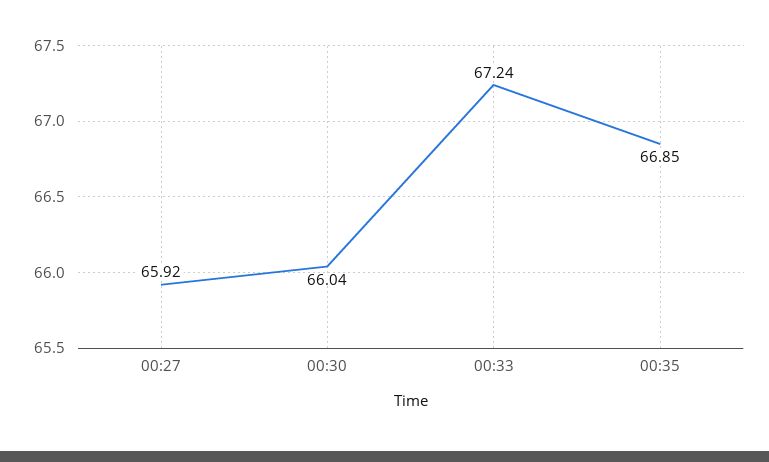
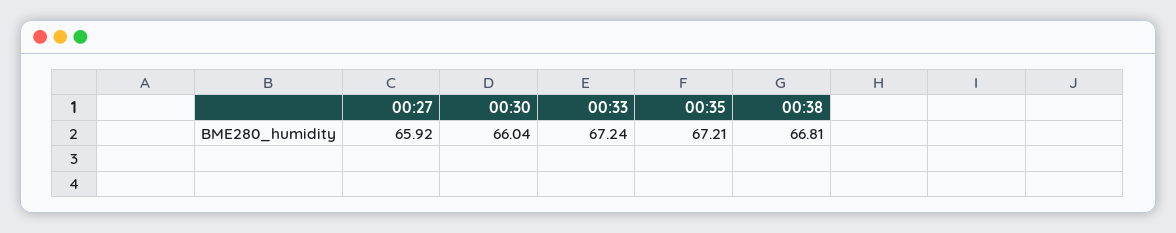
00:35: 66.85 -> 67.21
00:38: none -> 66.81

